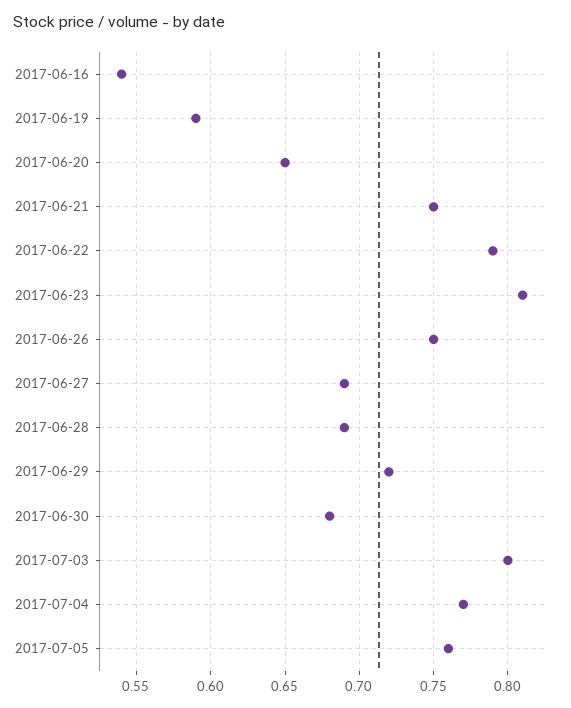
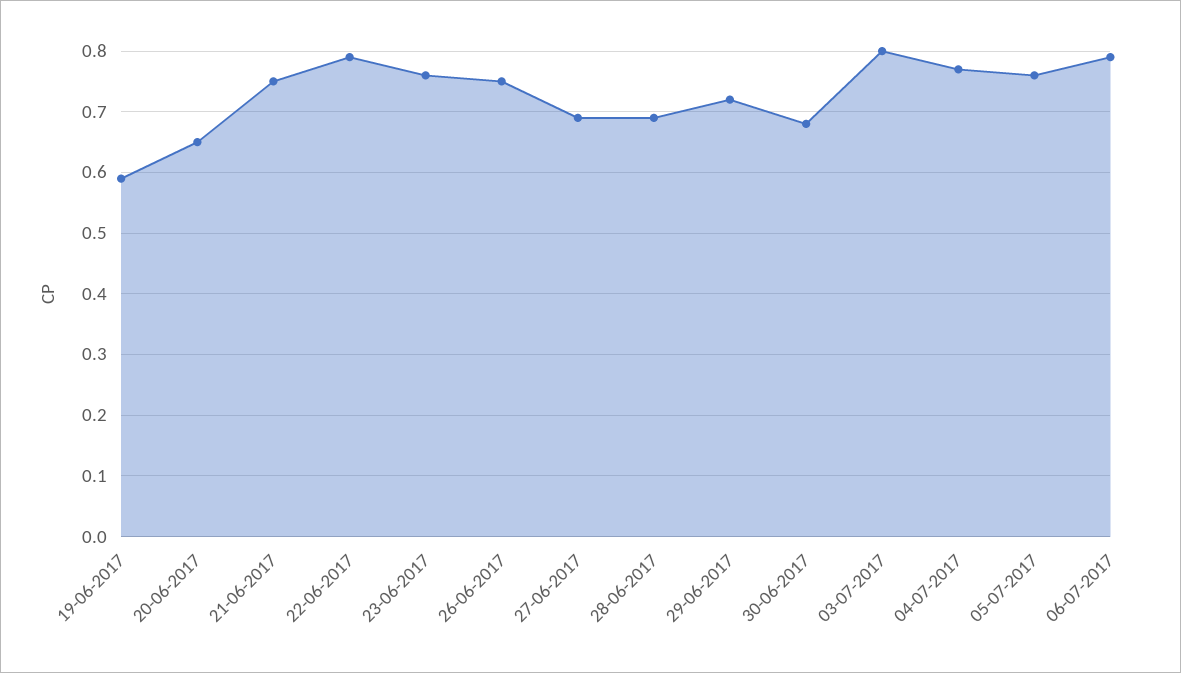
2017-06-16: 0.54 -> none
2017-06-23: 0.81 -> 0.76
06-07-2017: none -> 0.79

